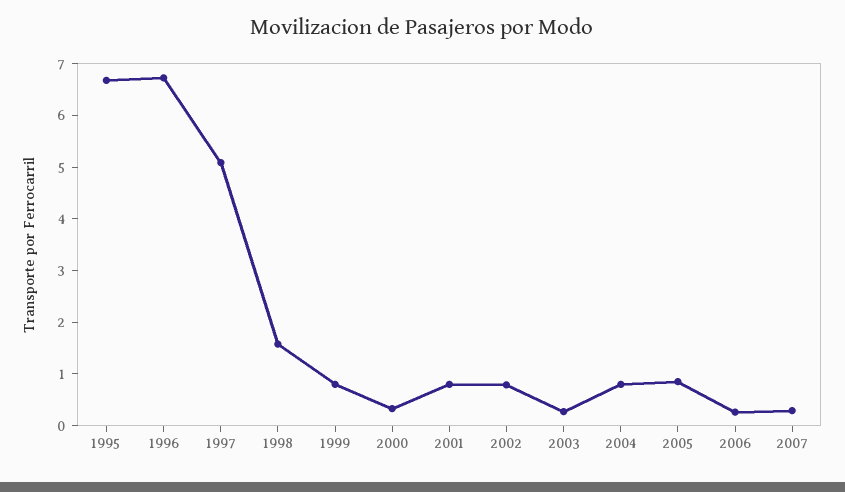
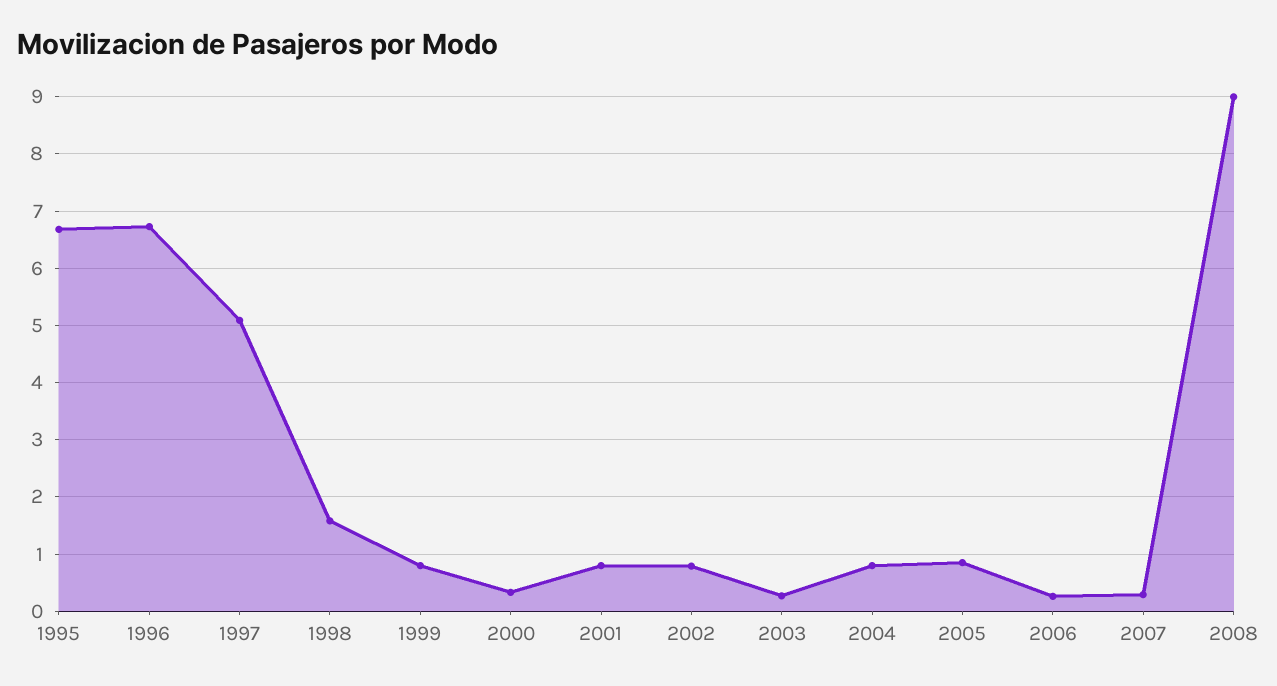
2008: none -> 9

